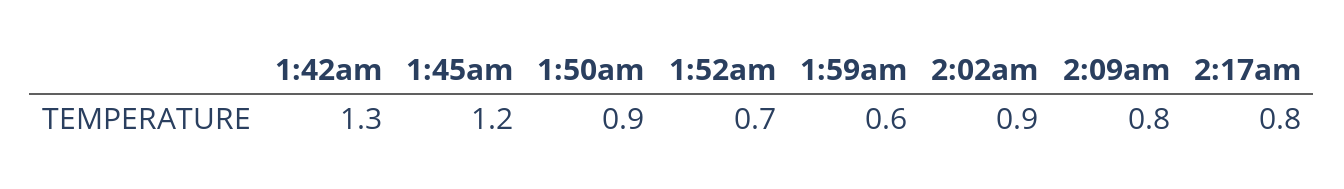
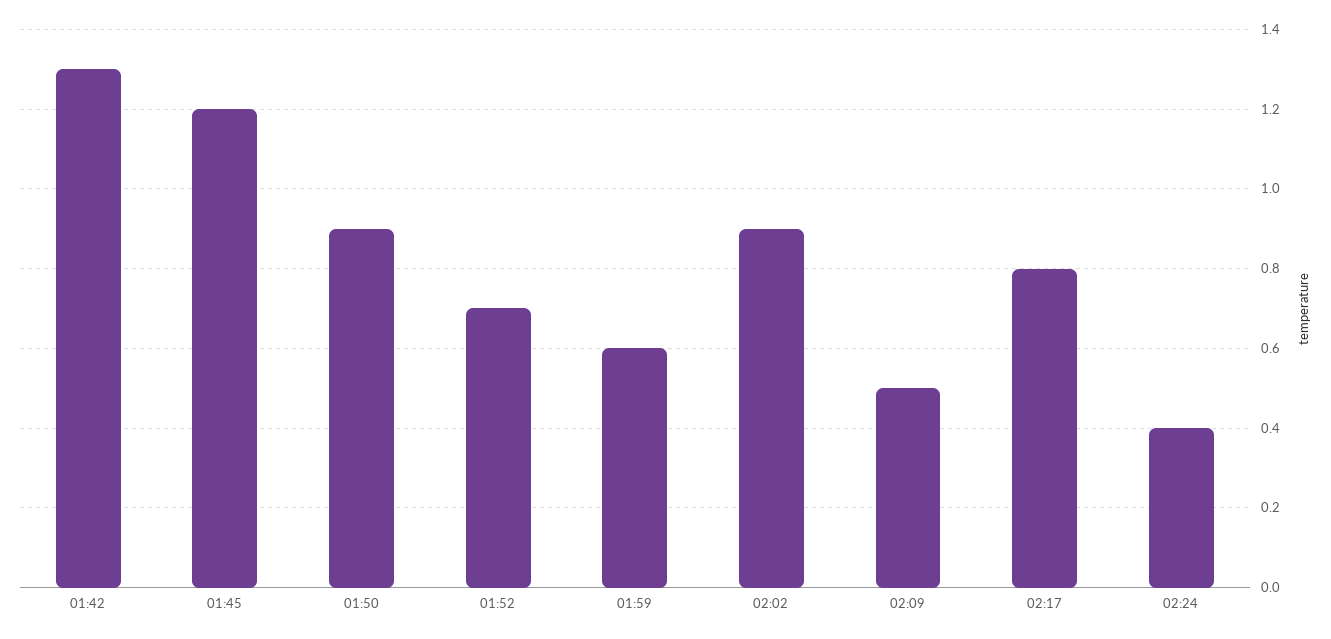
2:09am: 0.8 -> 0.5
02:24: none -> 0.4

